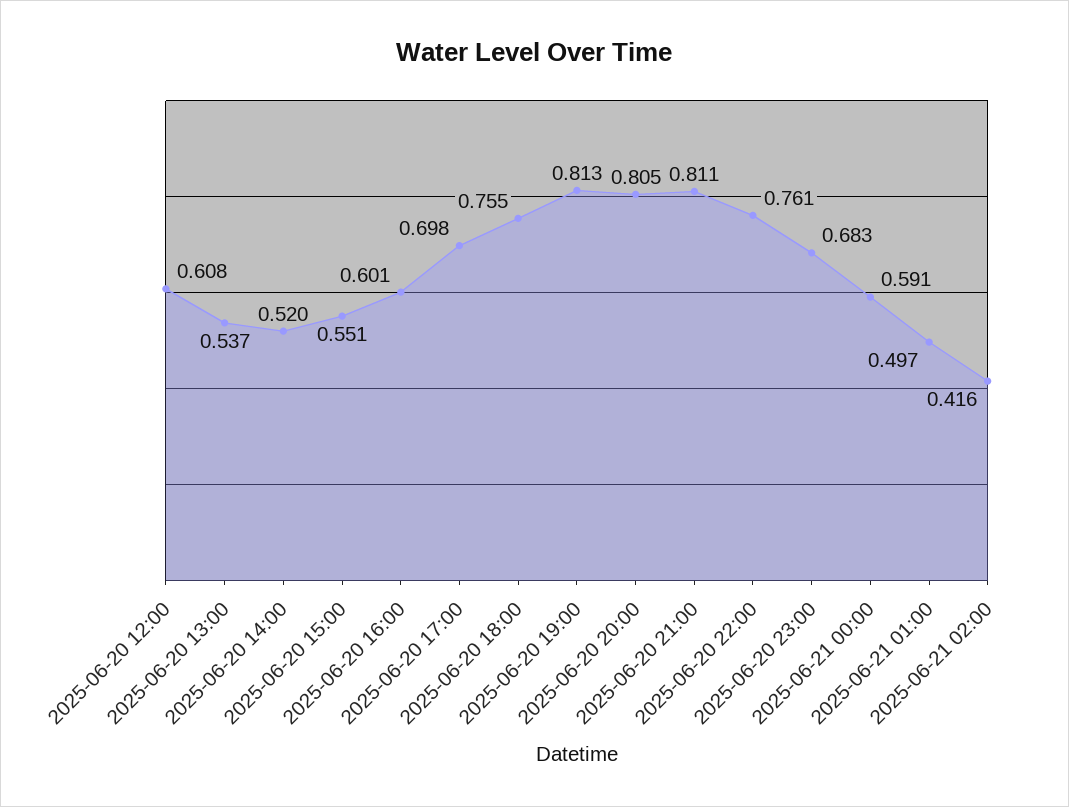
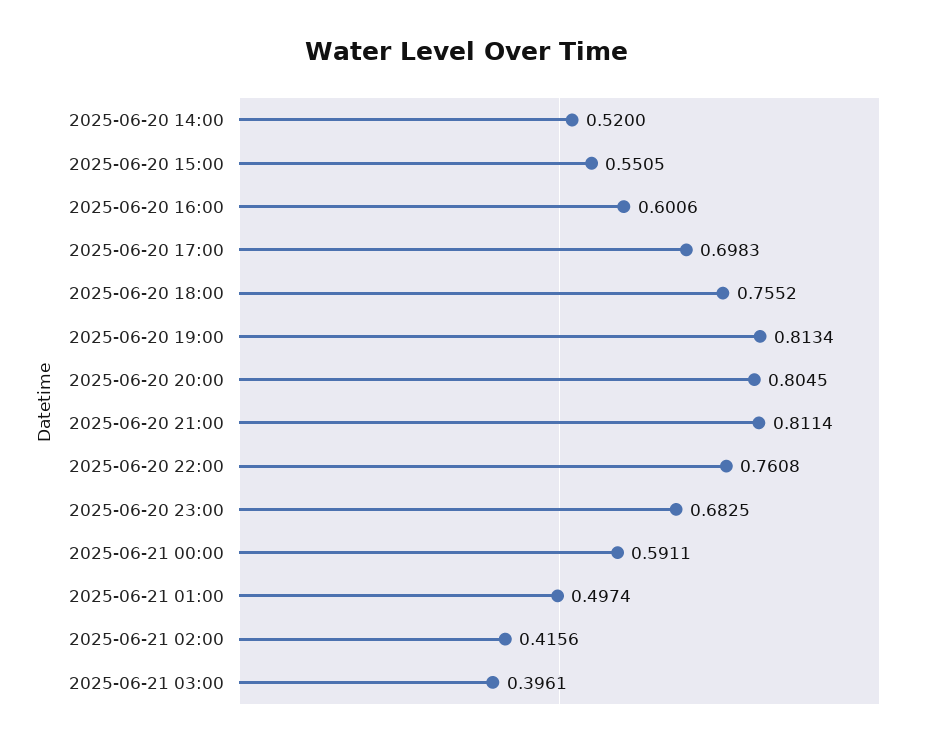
2025-06-20 12:00: 0.608 -> none
2025-06-20 13:00: 0.537 -> none
2025-06-21 03:00: none -> 0.3961

